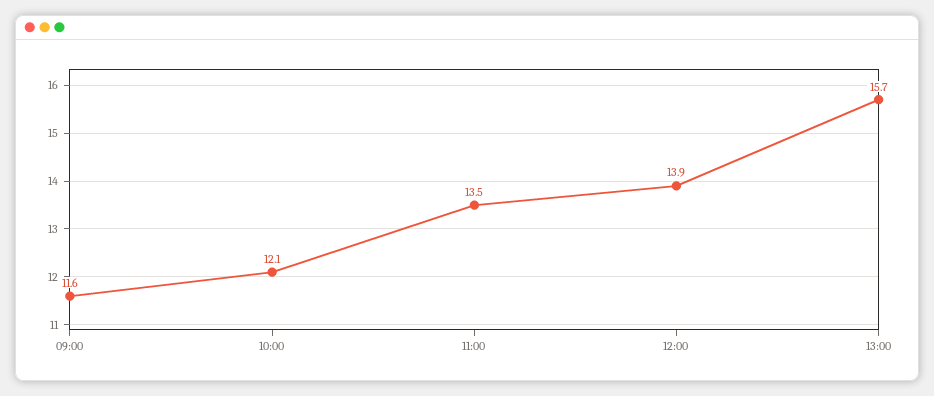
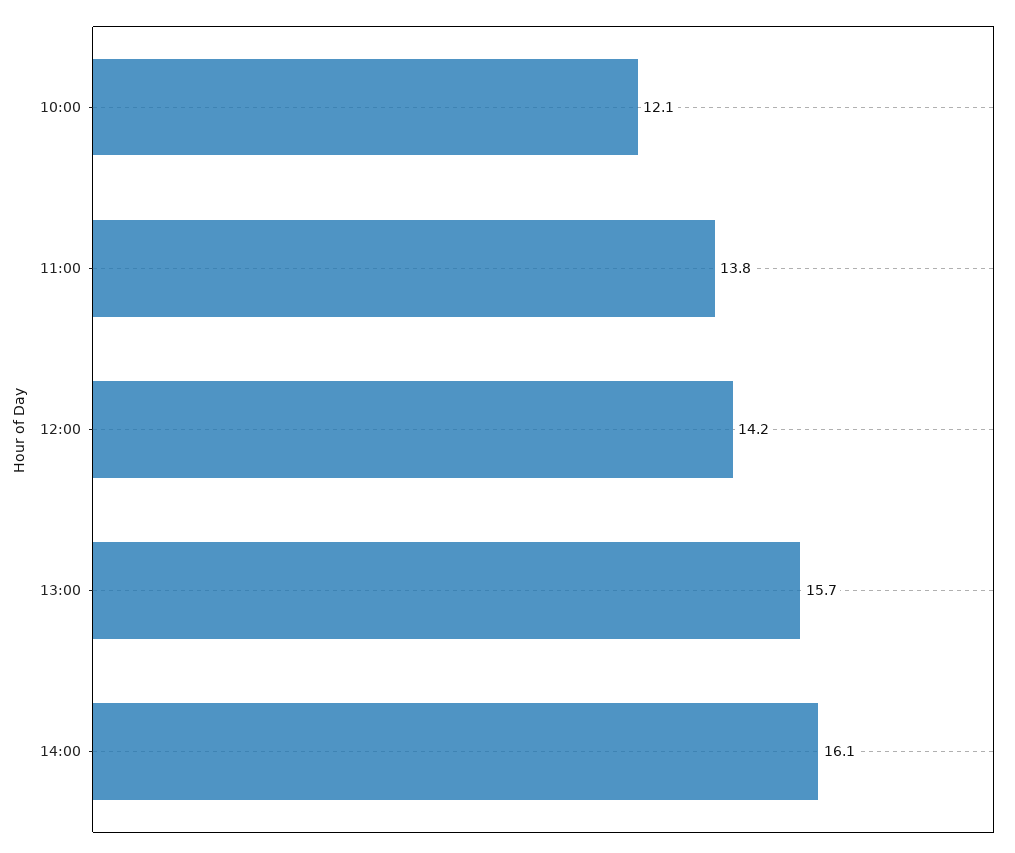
09:00: 11.6 -> none
11:00: 13.5 -> 13.8
12:00: 13.9 -> 14.2
14:00: none -> 16.1

